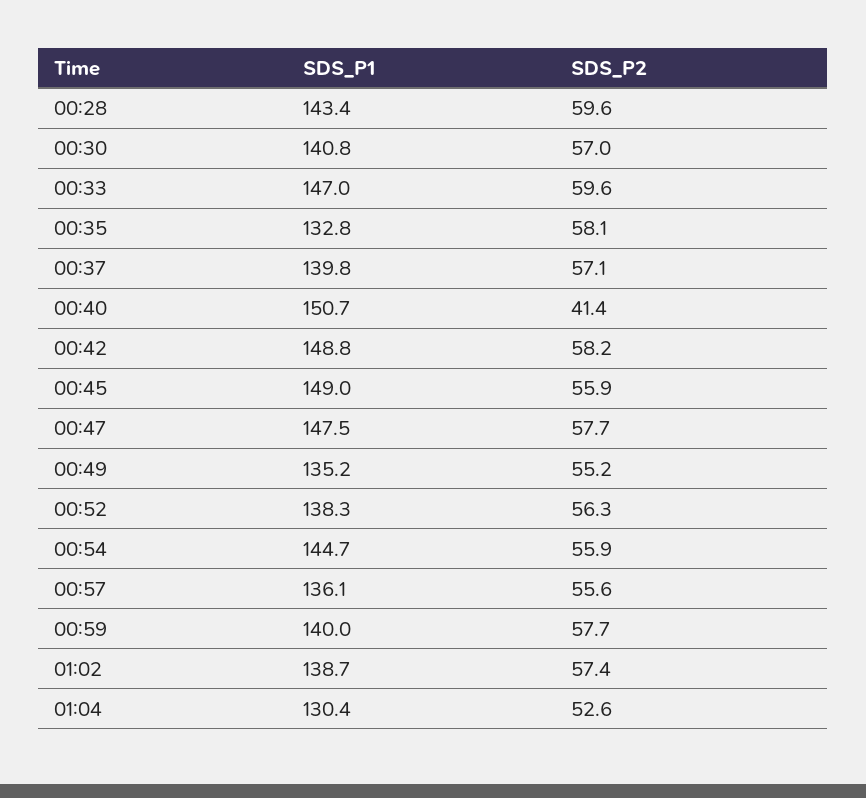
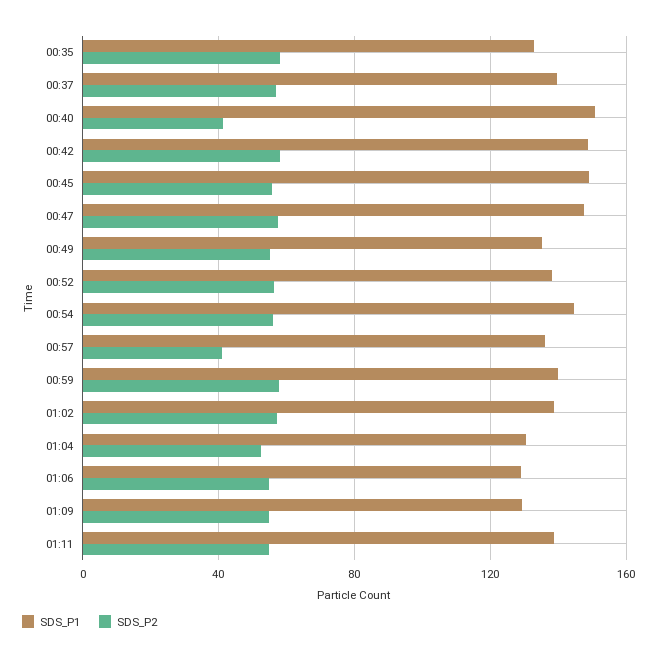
SDS_P1, 00:28: 143.4 -> none
SDS_P2, 00:28: 59.6 -> none
SDS_P1, 00:30: 140.8 -> none
SDS_P2, 00:30: 57 -> none
SDS_P1, 00:33: 147 -> none
SDS_P2, 00:33: 59.6 -> none
SDS_P2, 00:57: 55.6 -> 40
SDS_P1, 01:06: none -> 130
SDS_P2, 01:06: none -> 55
SDS_P1, 01:09: none -> 130
SDS_P2, 01:09: none -> 55
SDS_P1, 01:11: none -> 140
SDS_P2, 01:11: none -> 55

